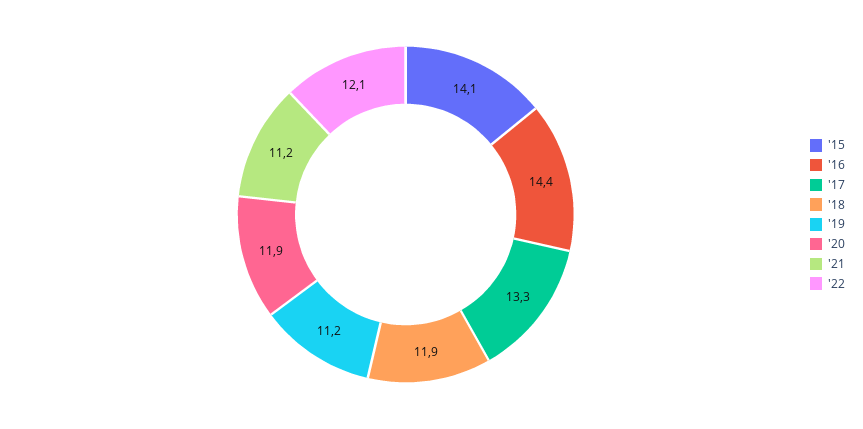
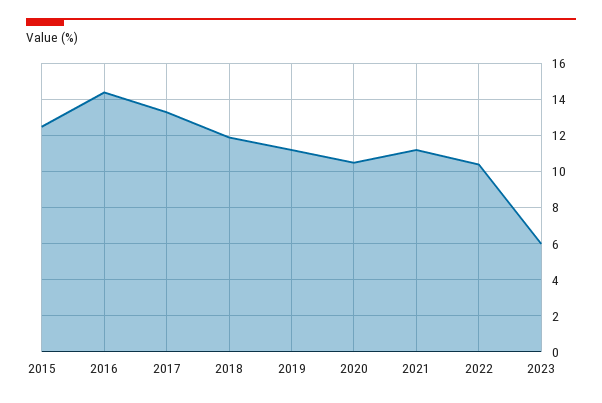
'15: 14.1 -> 12.5
'20: 11.9 -> 10.5
'22: 12.1 -> 10.5
2023: none -> 6

